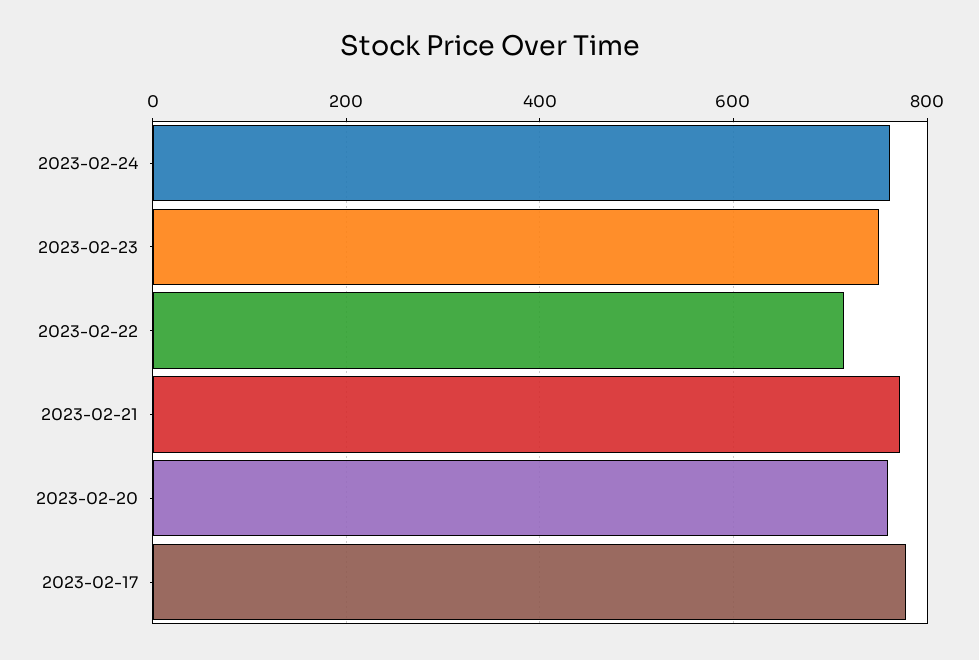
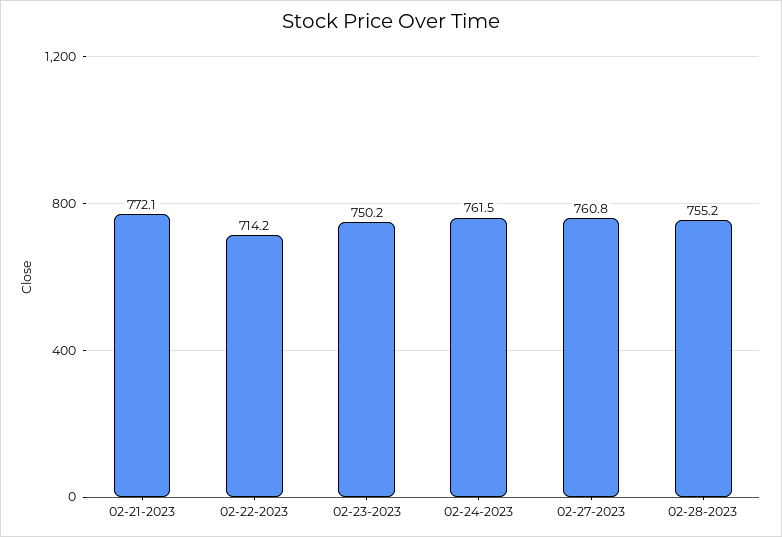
2023-02-20: 760 -> none
2023-02-17: 780 -> none
02-27-2023: none -> 760.8
02-28-2023: none -> 755.2

